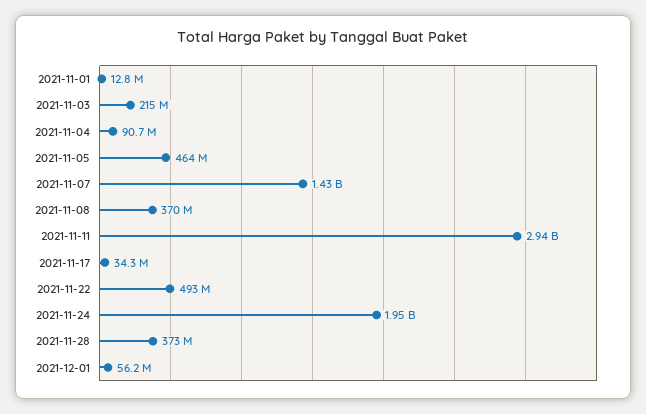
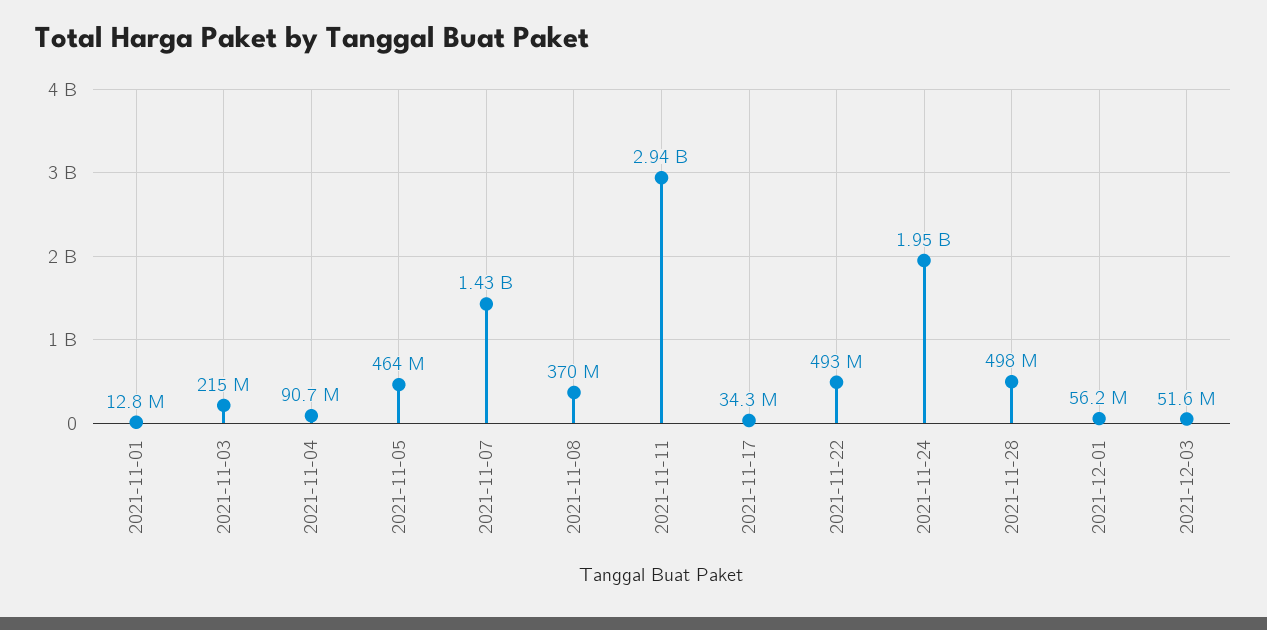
2021-11-28: 373000000 -> 498000000
2021-12-03: none -> 51600000

